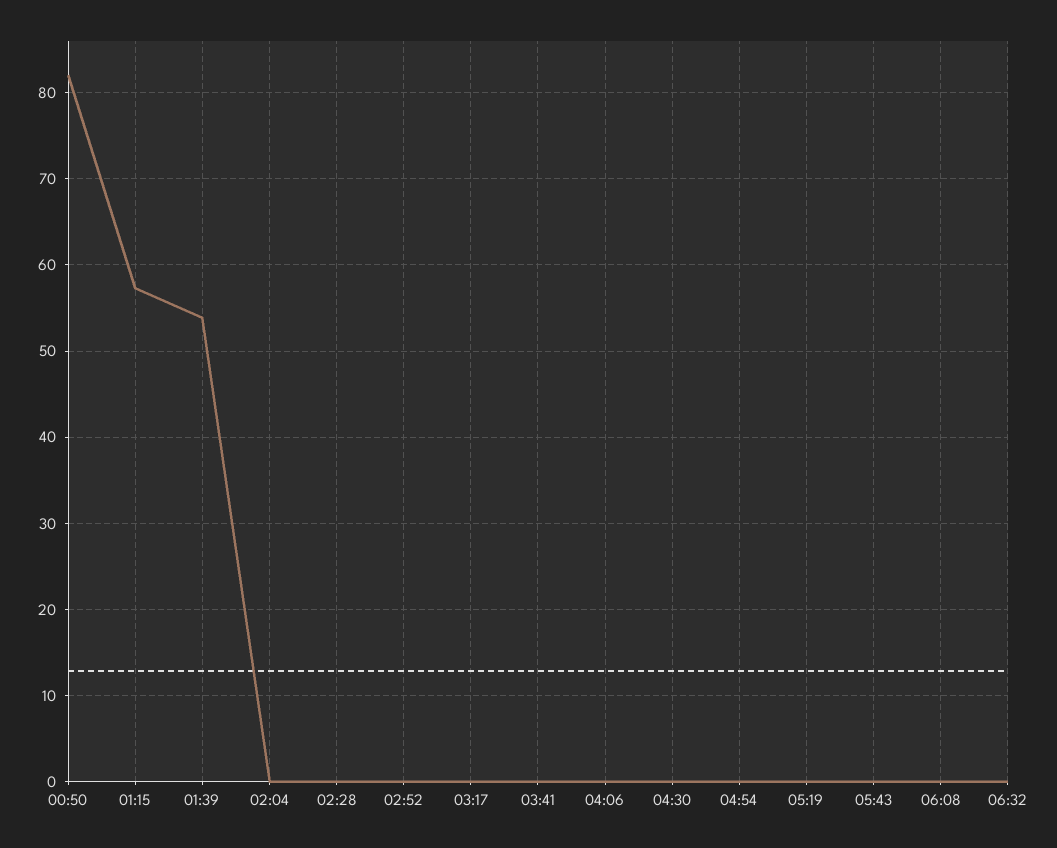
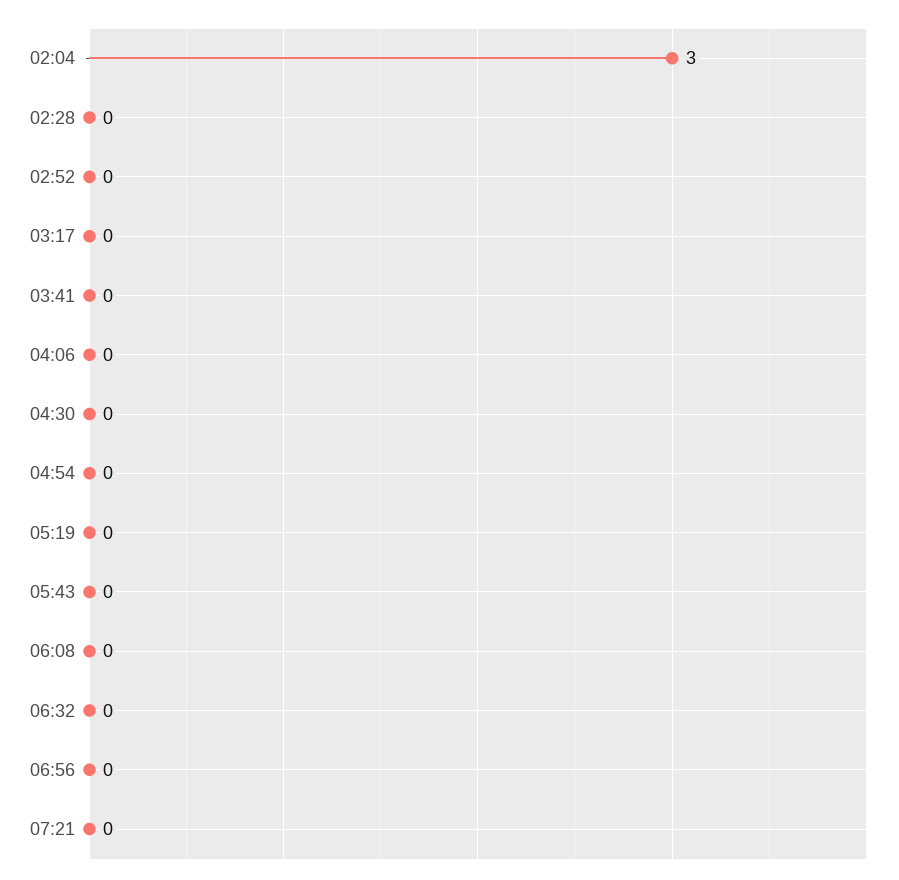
00:50: 82 -> none
01:15: 57 -> none
01:39: 54 -> none
02:04: 0 -> 3
06:56: none -> 0
07:21: none -> 0

